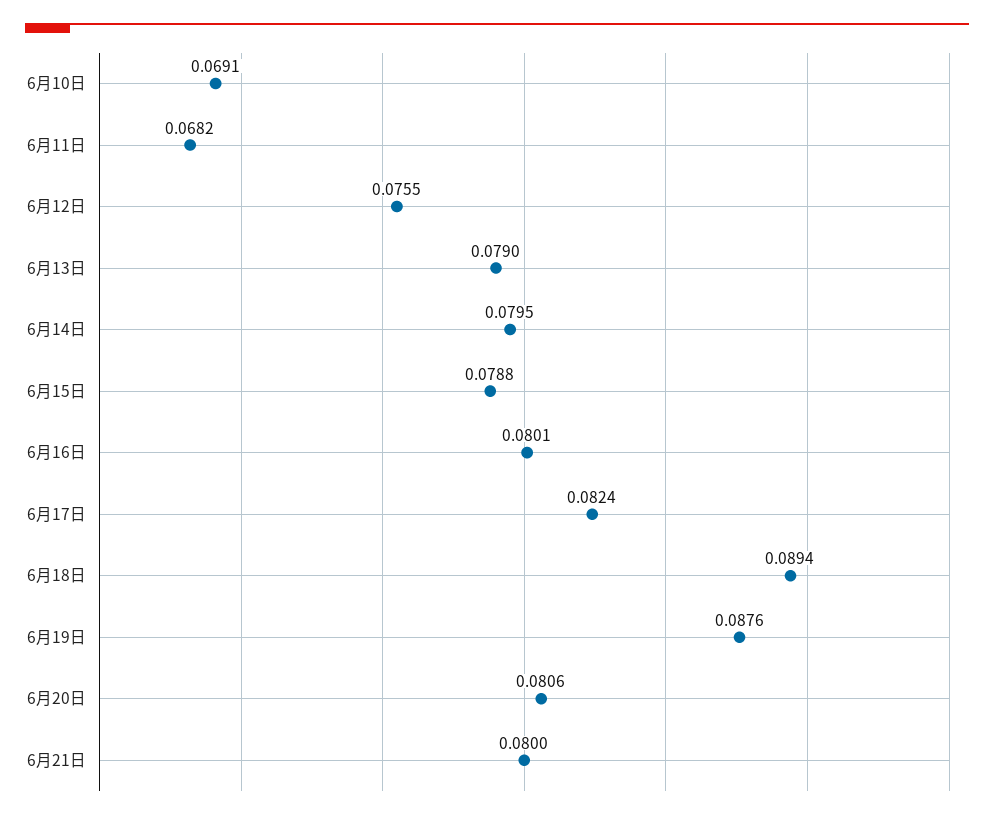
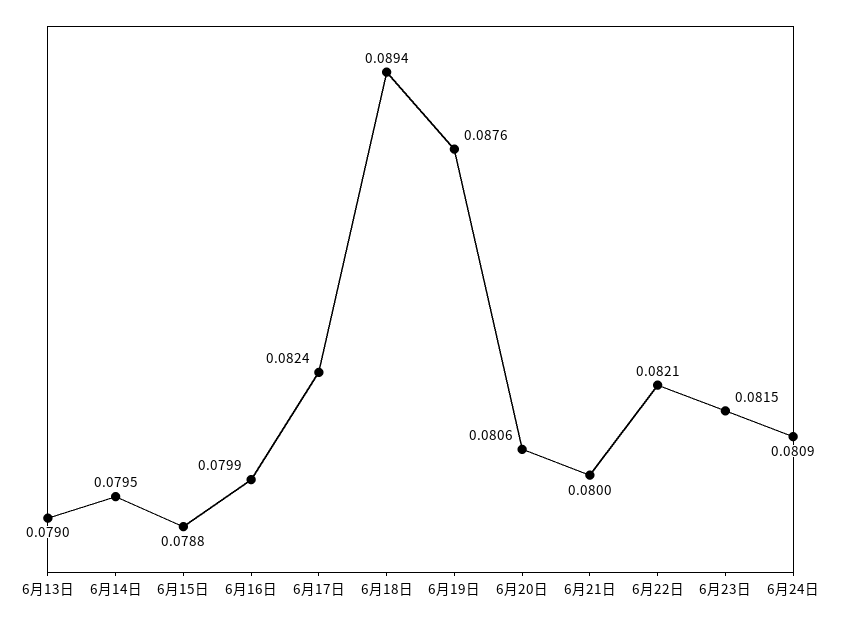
6月10日: 0.0691 -> none
6月11日: 0.0682 -> none
6月12日: 0.0755 -> none
6月16日: 0.0801 -> 0.0799
6月22日: none -> 0.0821
6月23日: none -> 0.0815
6月24日: none -> 0.0809

